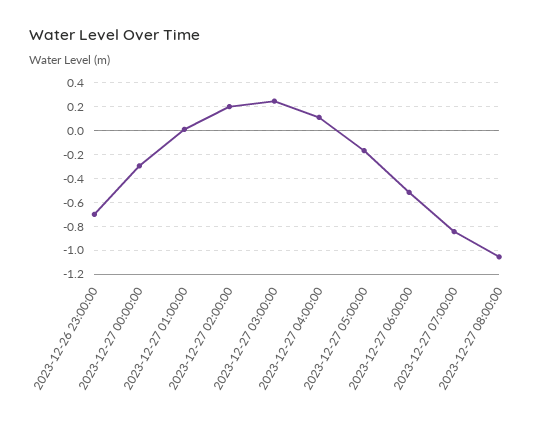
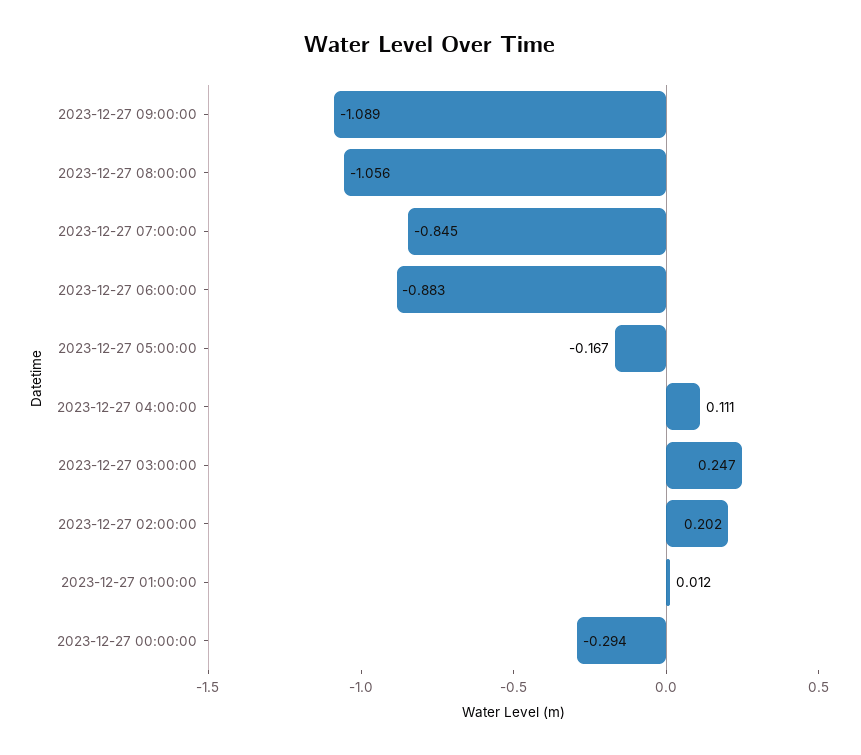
2023-12-26 23:00:00: -0.7 -> none
2023-12-27 06:00:00: -0.5 -> -0.883
2023-12-27 09:00:00: none -> -1.089

